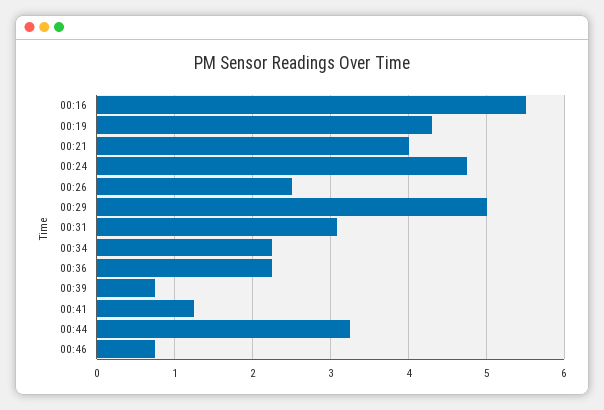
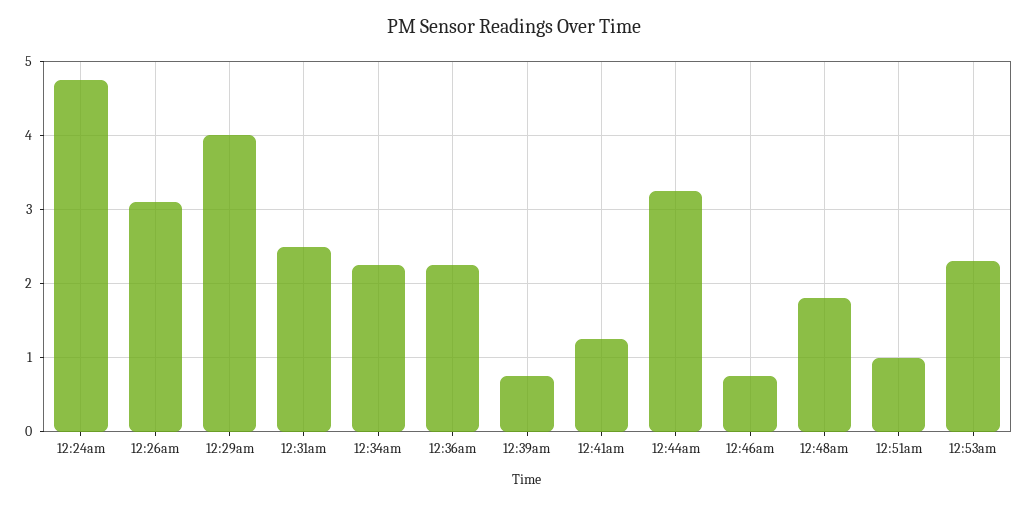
00:16: 5.5 -> none
00:19: 4.3 -> none
00:21: 4 -> none
00:26: 2.5 -> 3.1
00:29: 5 -> 4
00:31: 3.1 -> 2.5
12:48am: none -> 1.8
12:51am: none -> 1
12:53am: none -> 2.3

